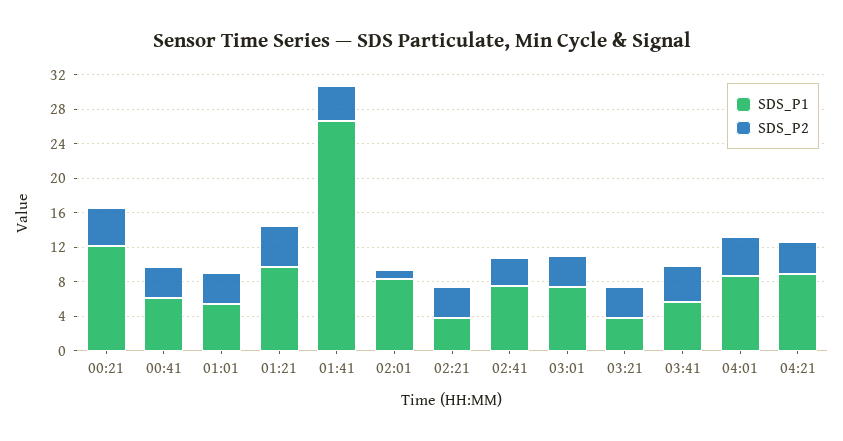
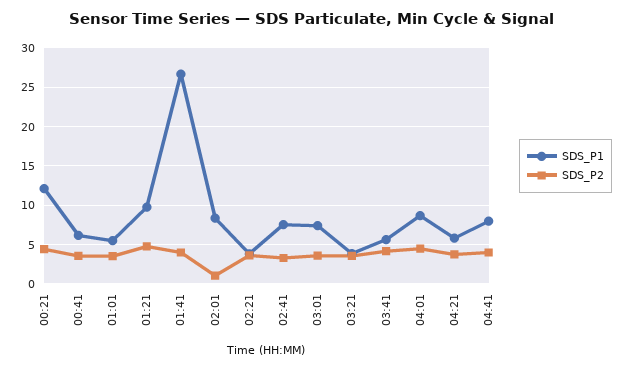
SDS_P1, 04:21: 9 -> 6
SDS_P1, 04:41: none -> 8
SDS_P2, 04:41: none -> 4

